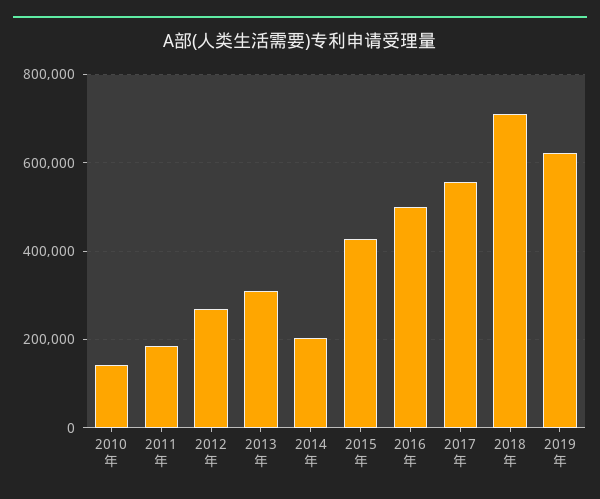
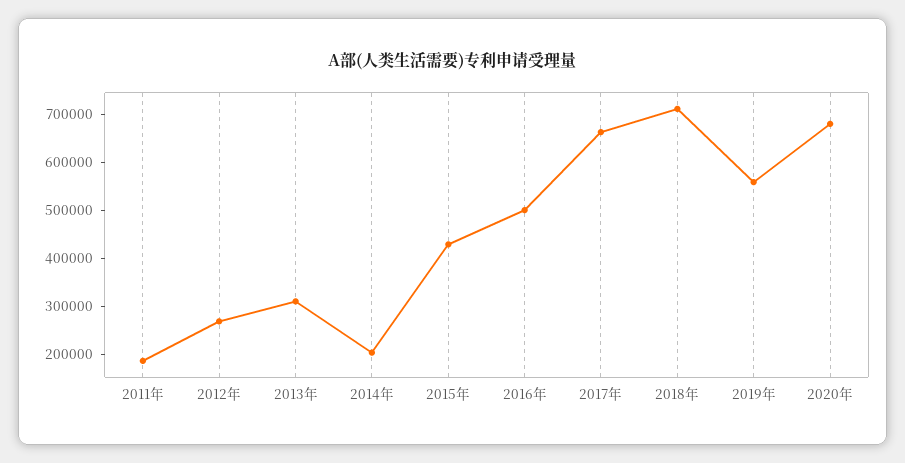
2010年: 140000 -> none
2017年: 560000 -> 660000
2019年: 620000 -> 560000
2020年: none -> 680000

